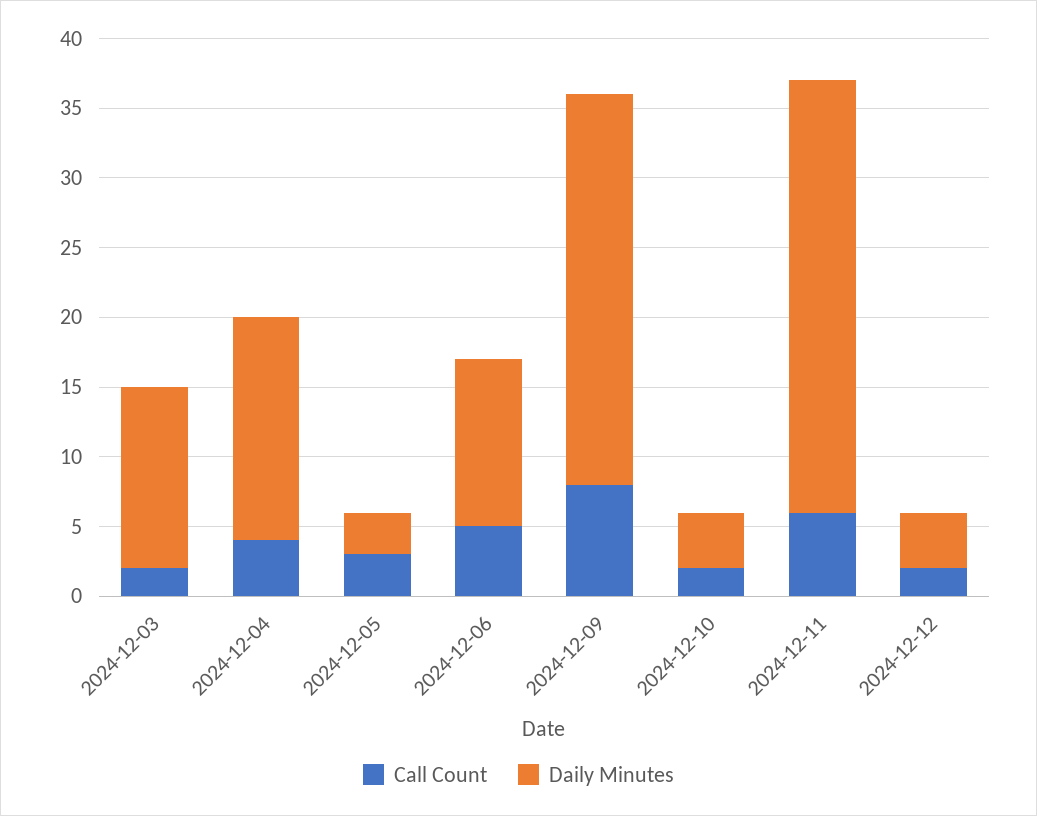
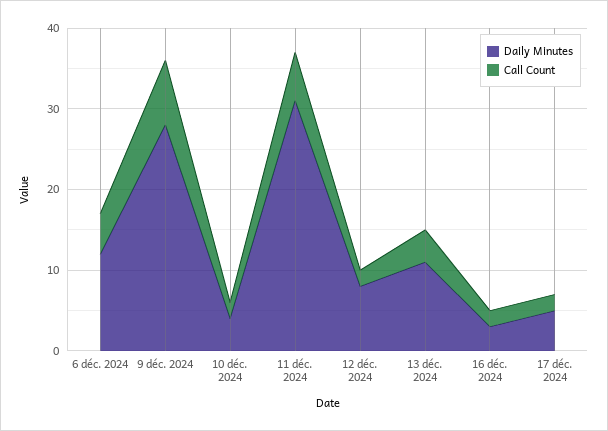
Call Count, 2024-12-03: 2 -> none
Daily Minutes, 2024-12-03: 13 -> none
Call Count, 2024-12-04: 4 -> none
Daily Minutes, 2024-12-04: 16 -> none
Call Count, 2024-12-05: 3 -> none
Daily Minutes, 2024-12-05: 3 -> none
Daily Minutes, 2024-12-12: 4 -> 8
Daily Minutes, 13 déc. 2024: none -> 11
Call Count, 13 déc. 2024: none -> 4
Daily Minutes, 16 déc. 2024: none -> 3
Call Count, 16 déc. 2024: none -> 2
Daily Minutes, 17 déc. 2024: none -> 5
Call Count, 17 déc. 2024: none -> 2

